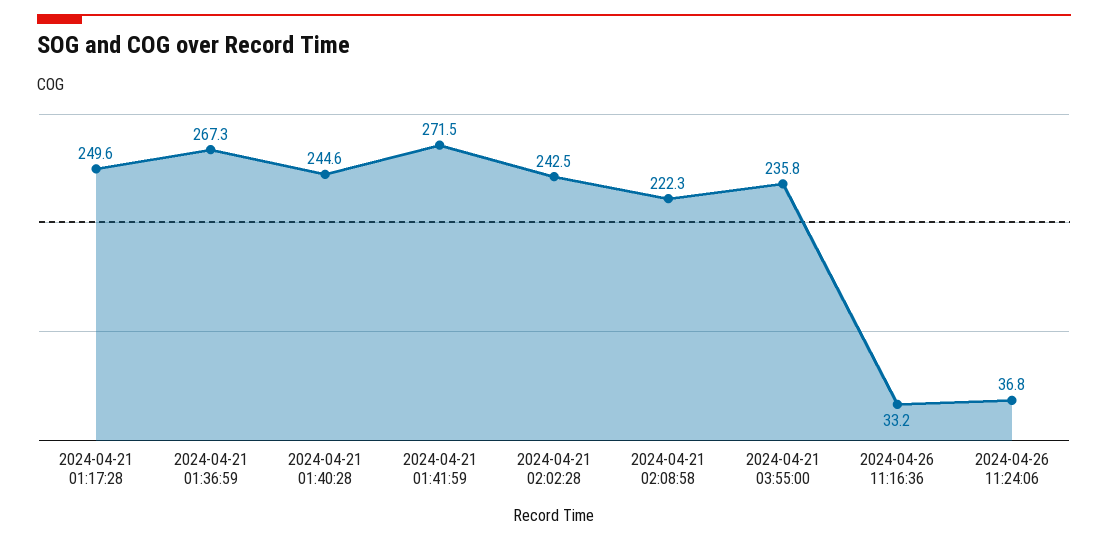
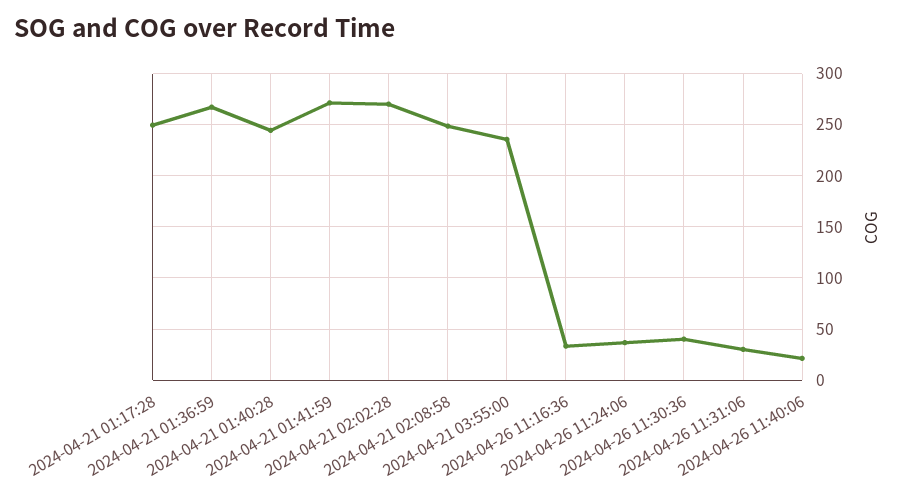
2024-04-21 02:02:28: 242.5 -> 270
2024-04-21 02:08:58: 222.3 -> 250
2024-04-26 11:30:36: none -> 40
2024-04-26 11:31:06: none -> 30
2024-04-26 11:40:06: none -> 20

